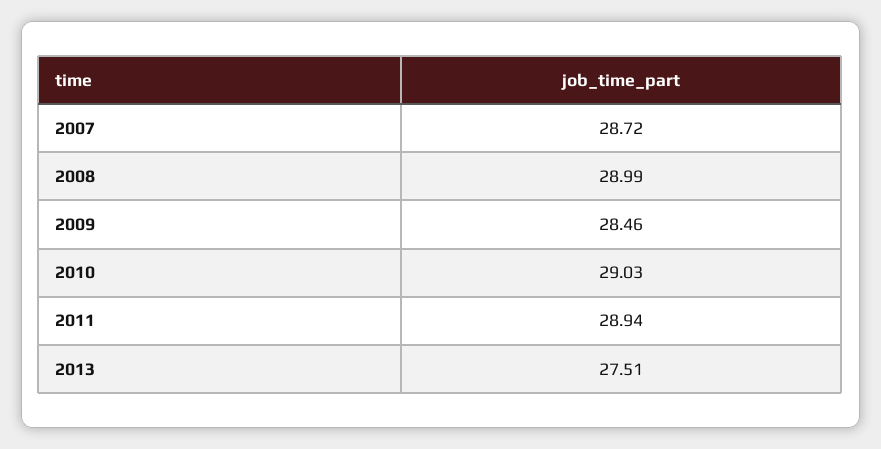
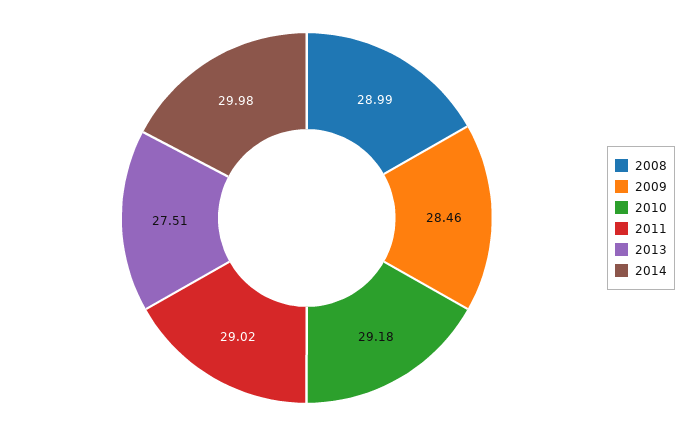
2007: 28.72 -> none
2010: 29.03 -> 29.18
2011: 28.94 -> 29.02
2014: none -> 29.98

